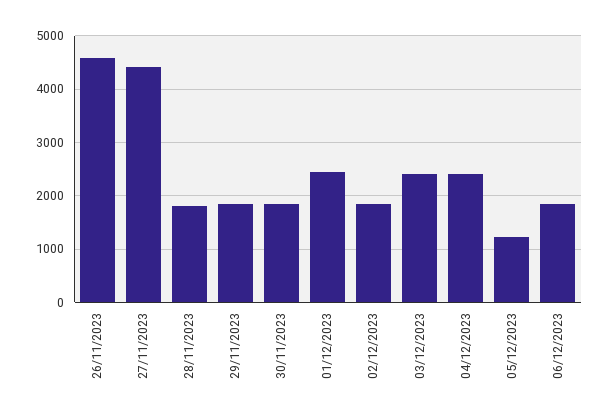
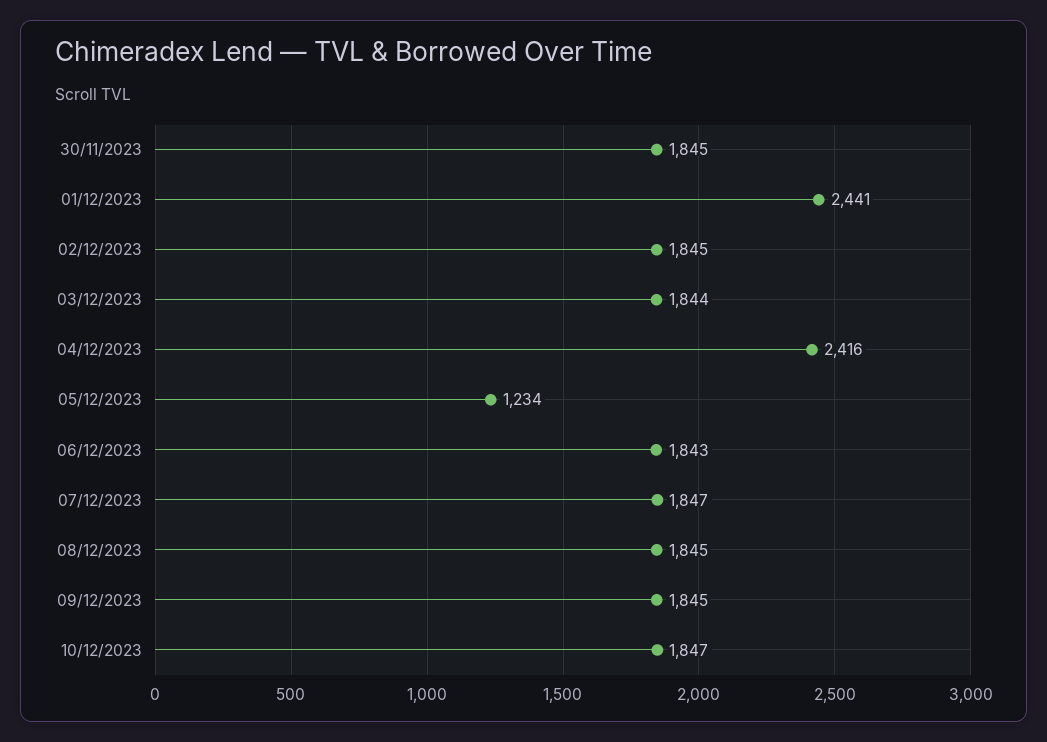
26/11/2023: 4600 -> none
27/11/2023: 4400 -> none
28/11/2023: 1800 -> none
29/11/2023: 1800 -> none
03/12/2023: 2400 -> 1844
07/12/2023: none -> 1847
08/12/2023: none -> 1845
09/12/2023: none -> 1845
10/12/2023: none -> 1847

